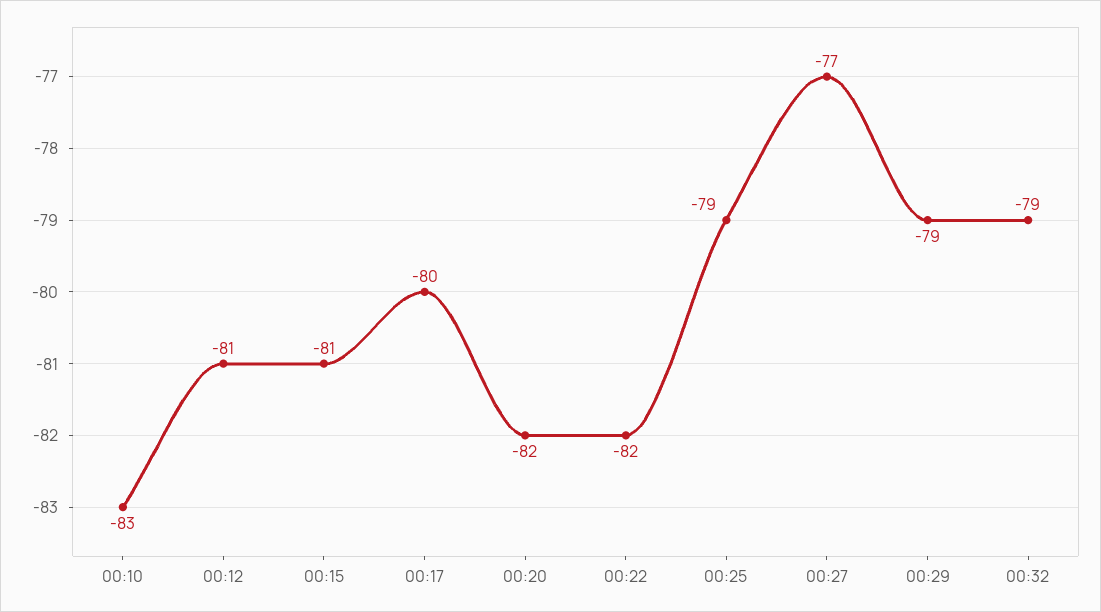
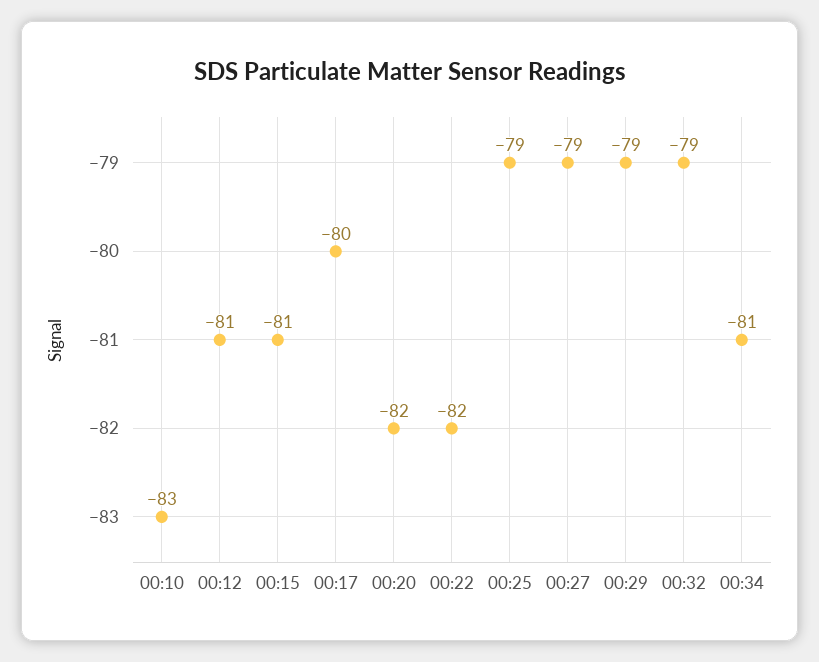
00:27: -77 -> -79
00:34: none -> -81

